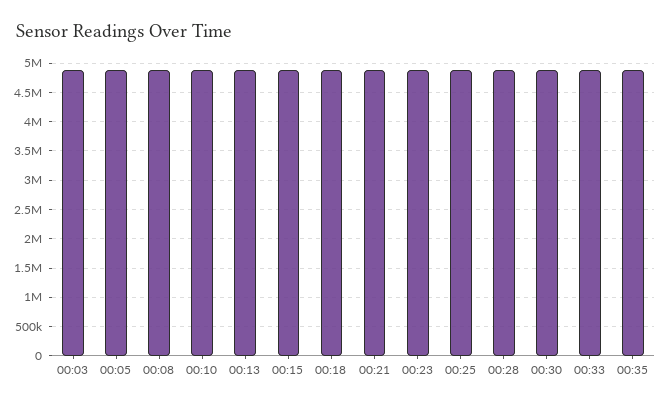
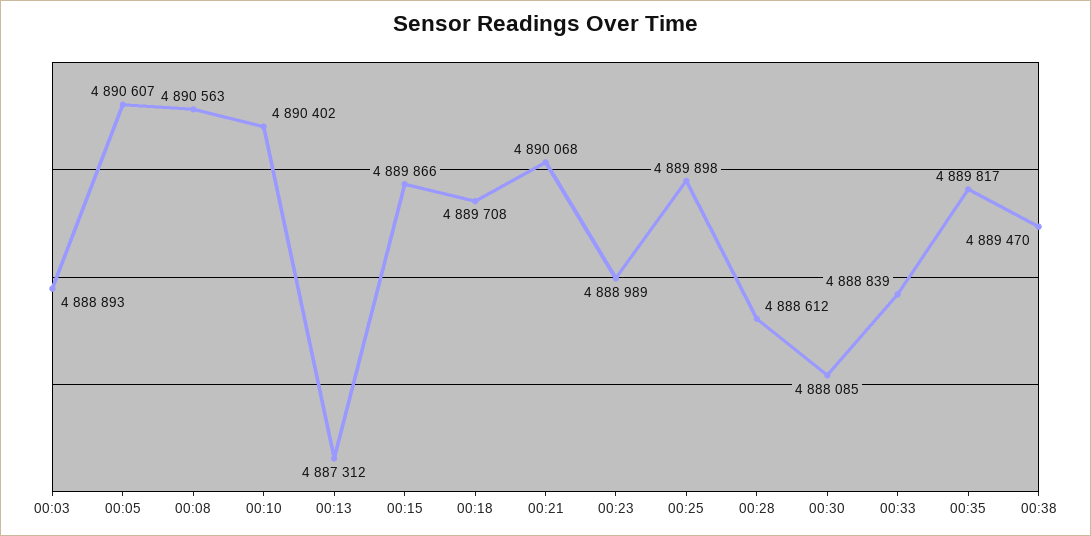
00:38: none -> 4889470

